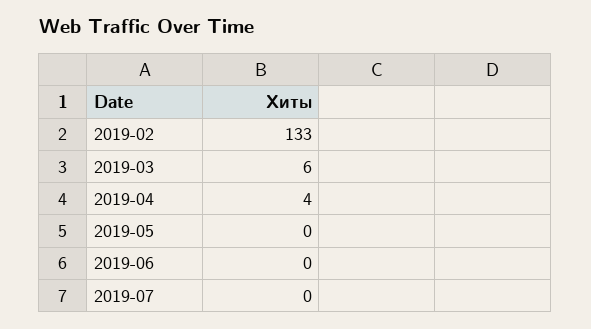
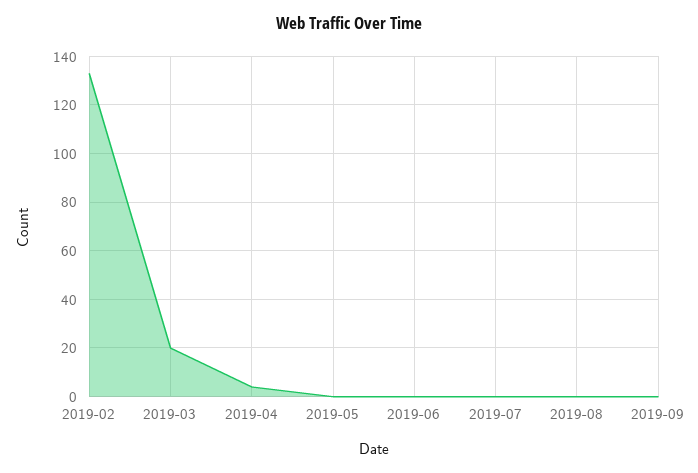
2019-03: 6 -> 20
2019-08: none -> 0
2019-09: none -> 0

